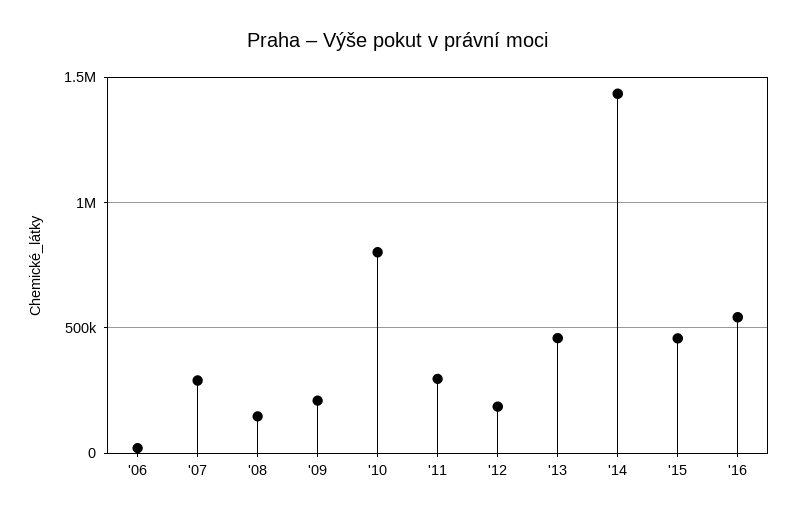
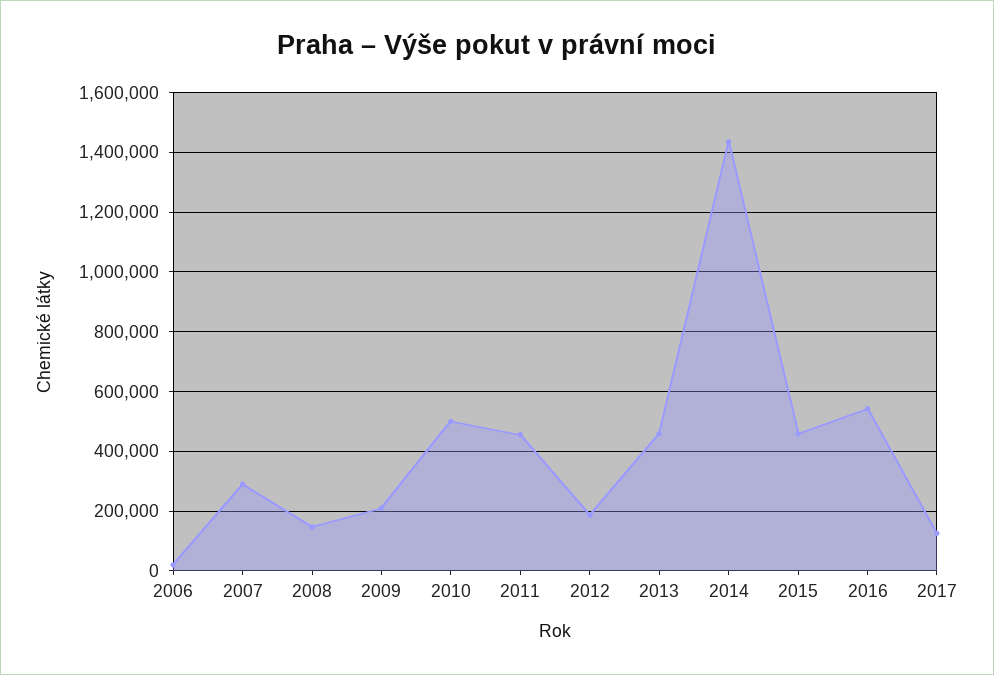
'10: 800000 -> 500000
'11: 300000 -> 450000
2017: none -> 125000

